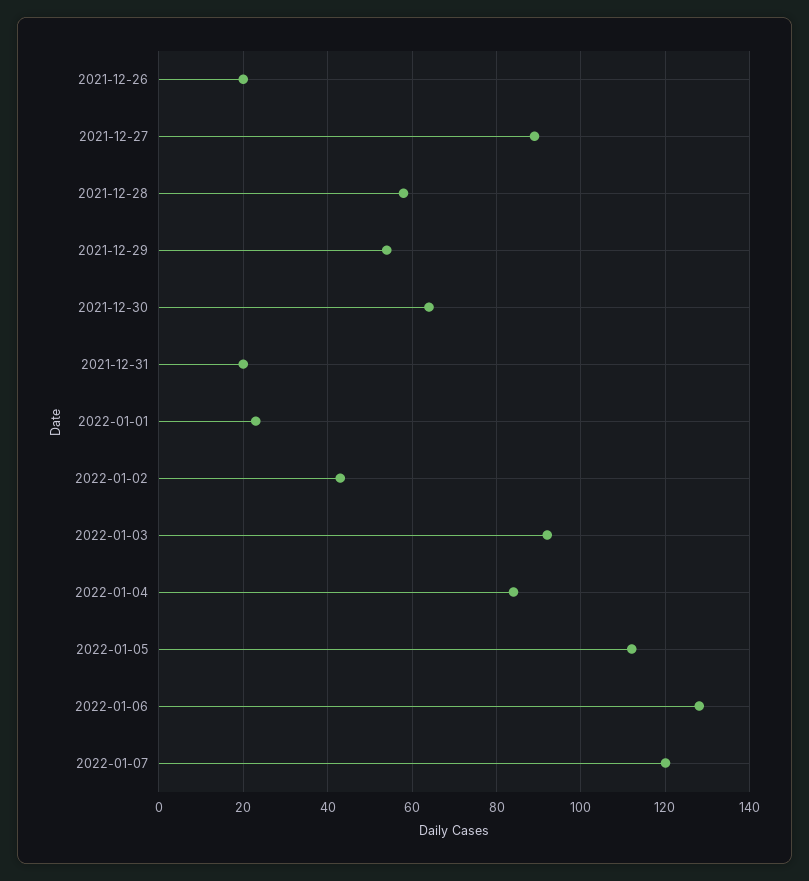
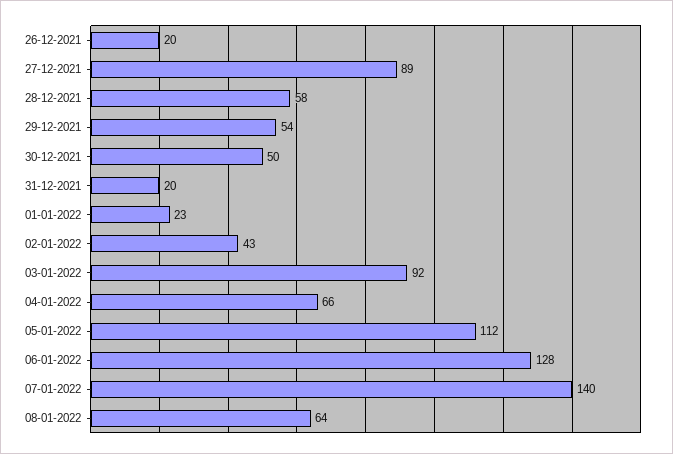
2021-12-30: 65 -> 50
2022-01-04: 85 -> 66
2022-01-07: 120 -> 140
08-01-2022: none -> 64

